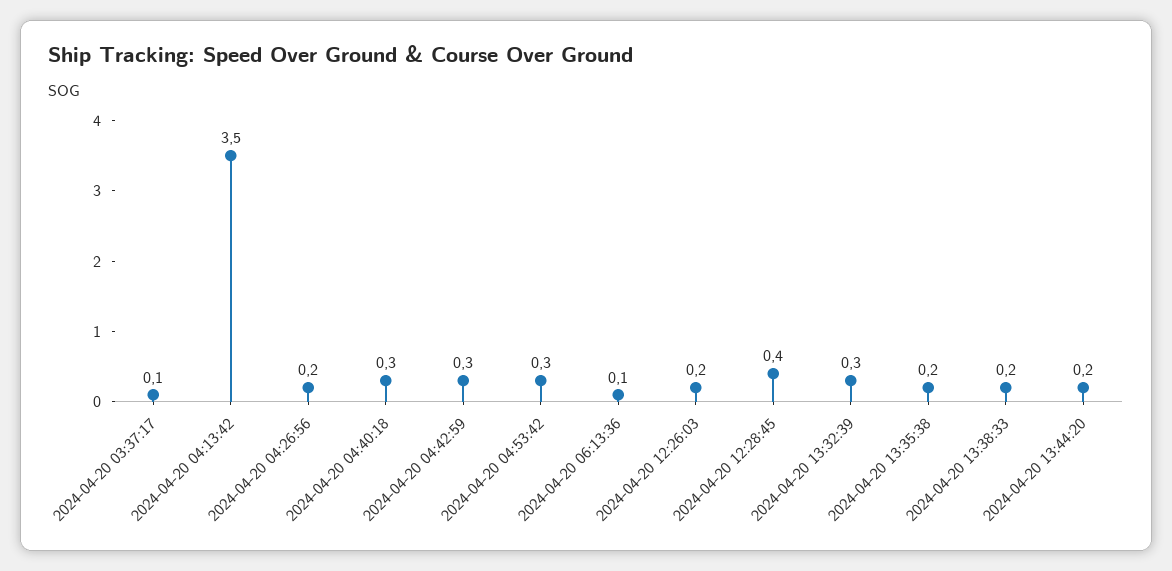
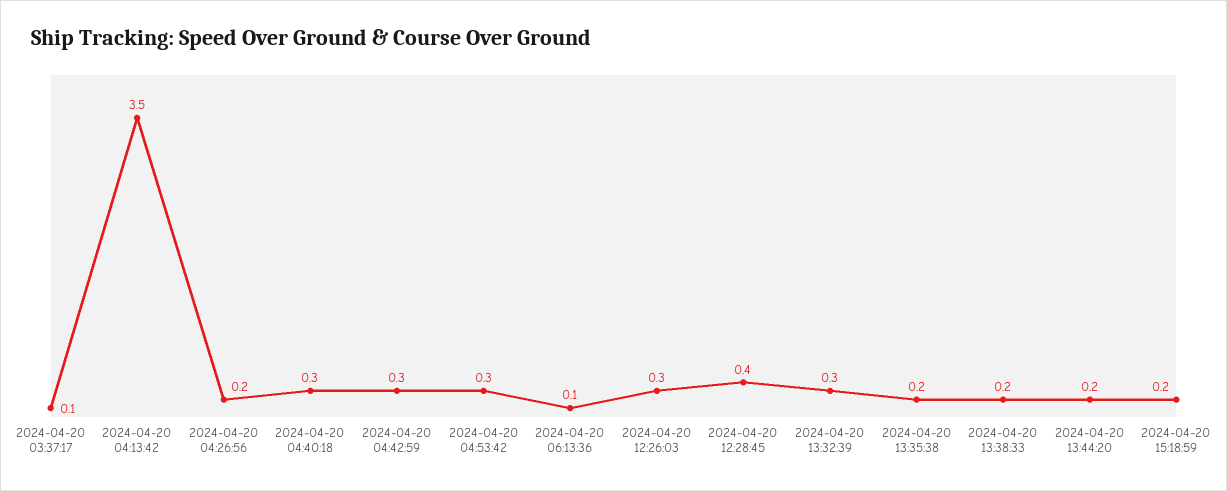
2024-04-20 12:26:03: 0.2 -> 0.3
2024-04-20 15:18:59: none -> 0.2

